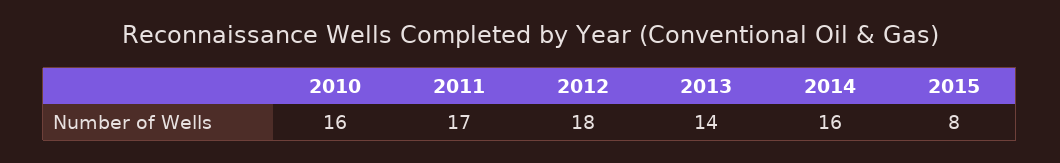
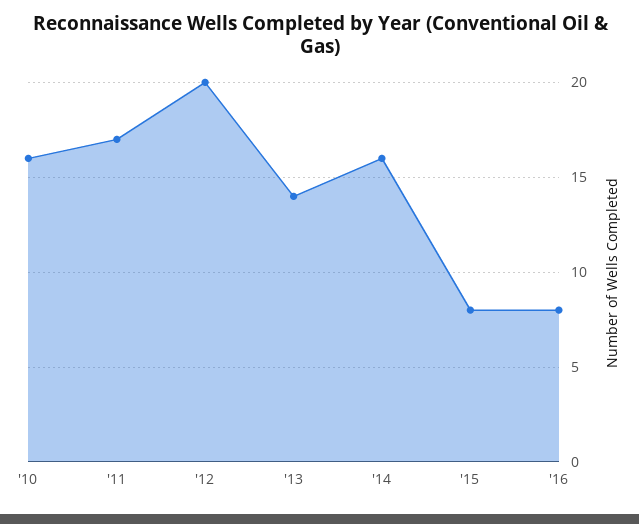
2012: 18 -> 20
'16: none -> 8

